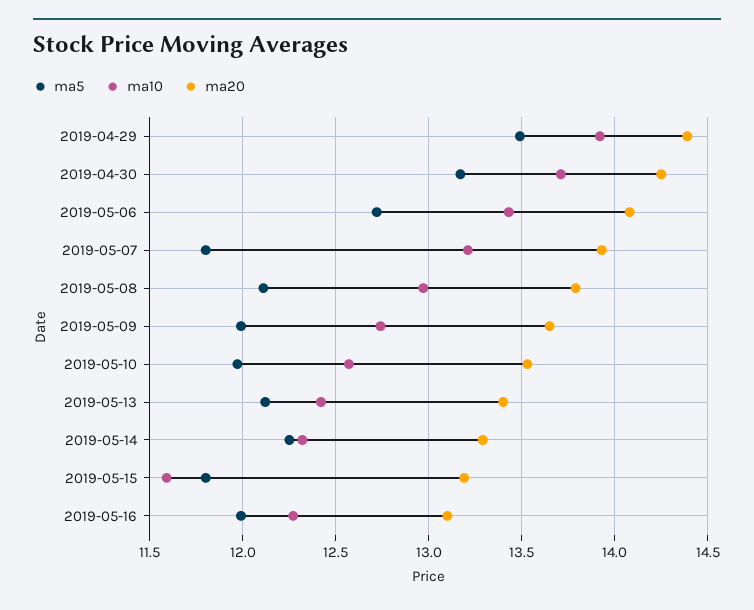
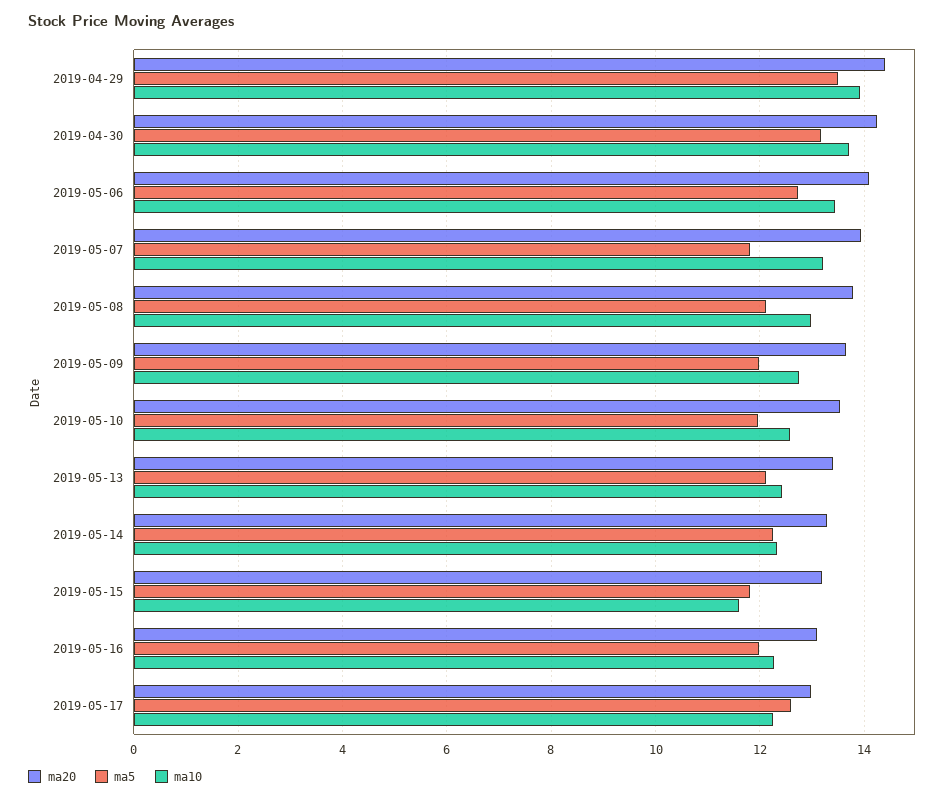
ma20, 2019-05-17: none -> 13
ma5, 2019-05-17: none -> 12.6
ma10, 2019-05-17: none -> 12.2

